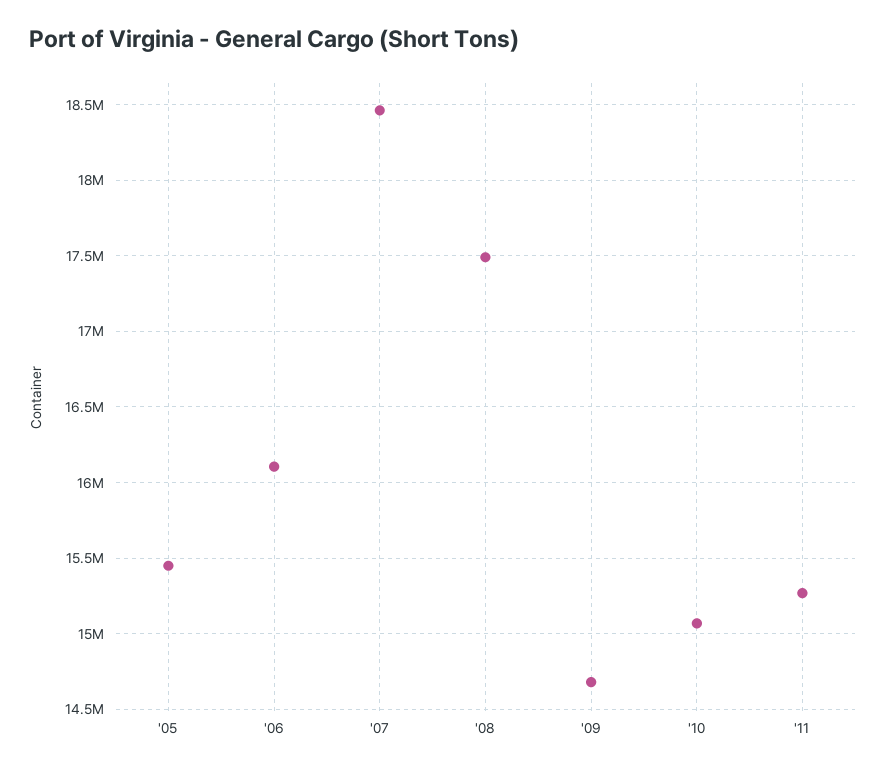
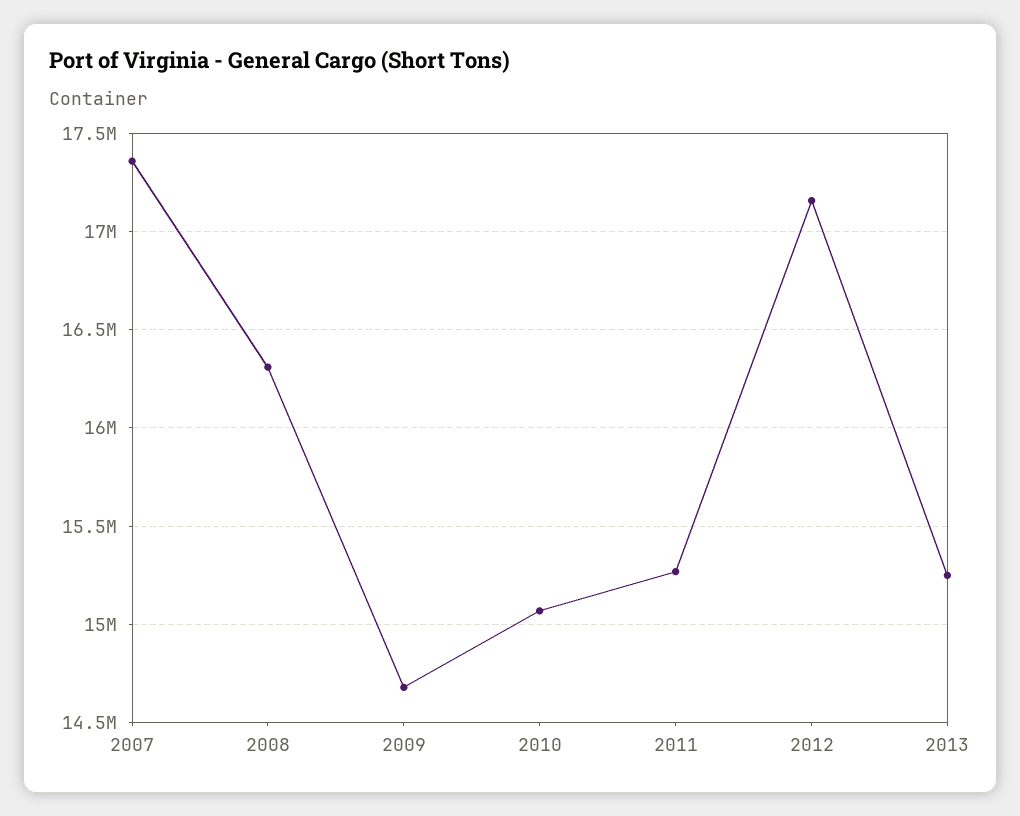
'05: 15450000 -> none
'06: 16100000 -> none
'07: 18450000 -> 17350000
'08: 17500000 -> 16300000
2012: none -> 17150000
2013: none -> 15250000

